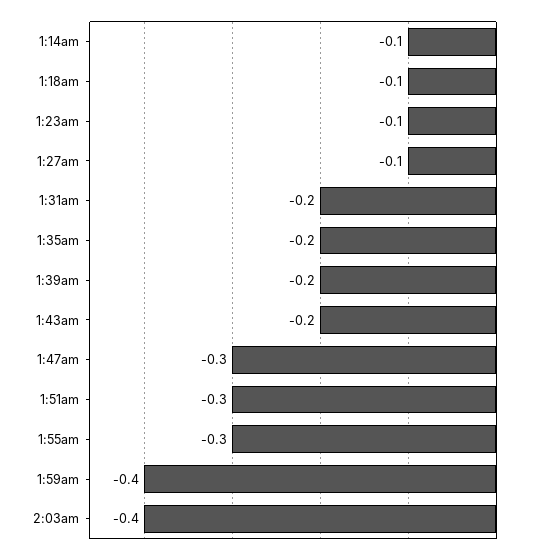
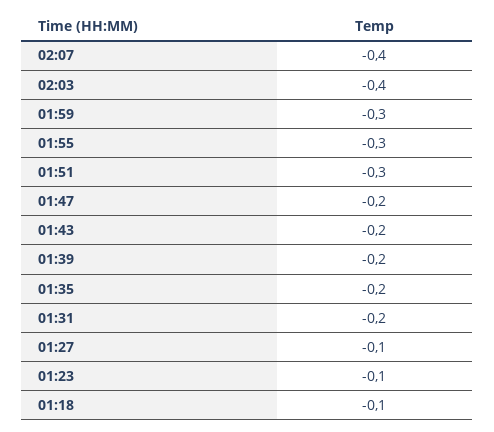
1:14am: -0.1 -> none
1:47am: -0.3 -> -0.2
1:59am: -0.4 -> -0.3
02:07: none -> -0.4

